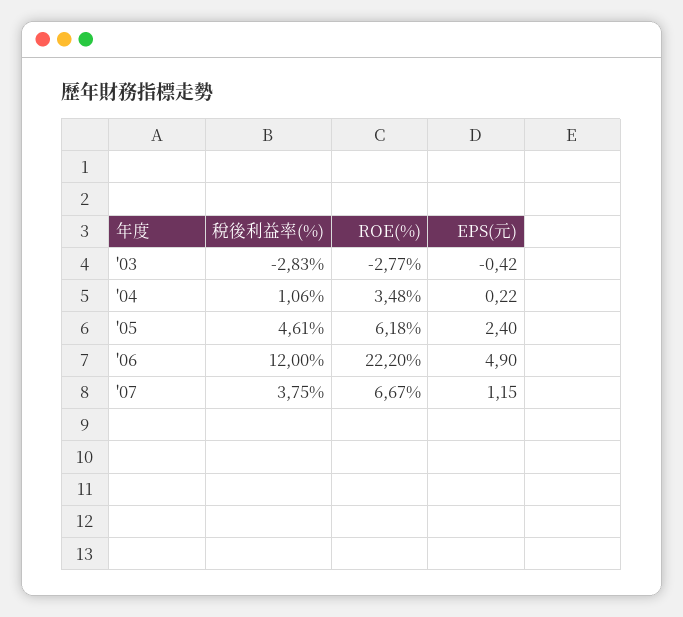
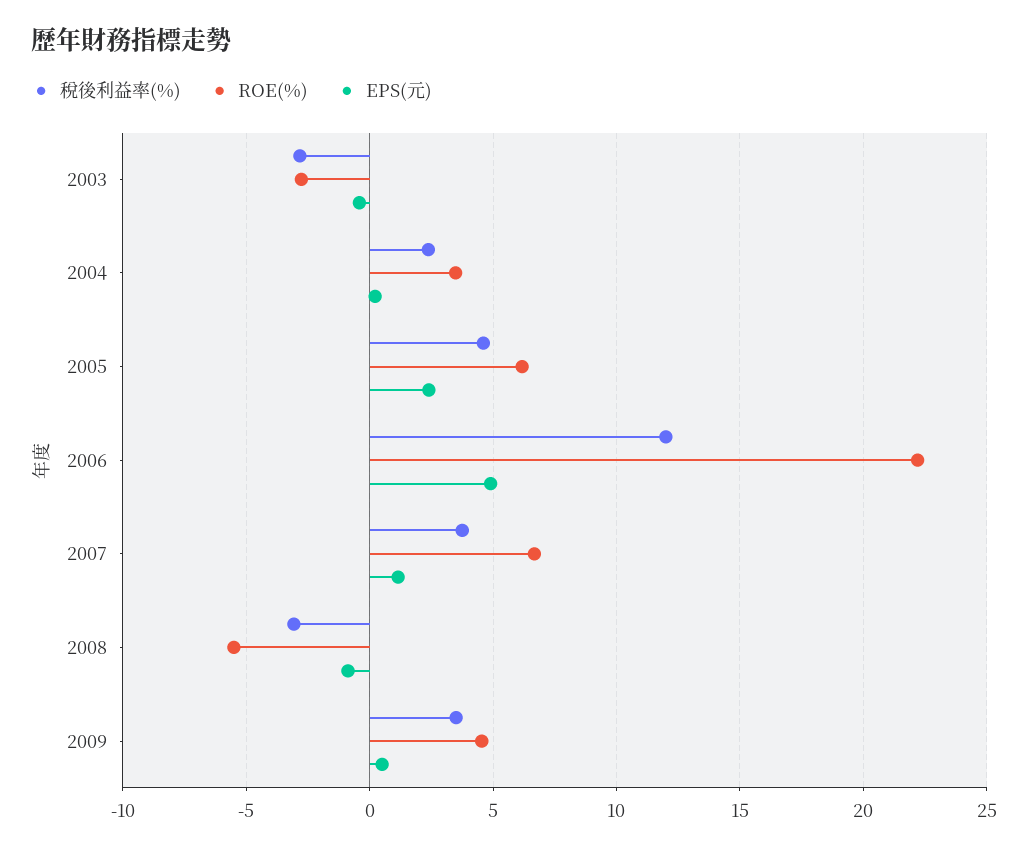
稅後利益率(%), '04: 1.06 -> 2.5
稅後利益率(%), 2008: none -> -3
ROE(%), 2008: none -> -5.5
EPS(元), 2008: none -> -1
稅後利益率(%), 2009: none -> 3.5
ROE(%), 2009: none -> 4.5
EPS(元), 2009: none -> 0.5

